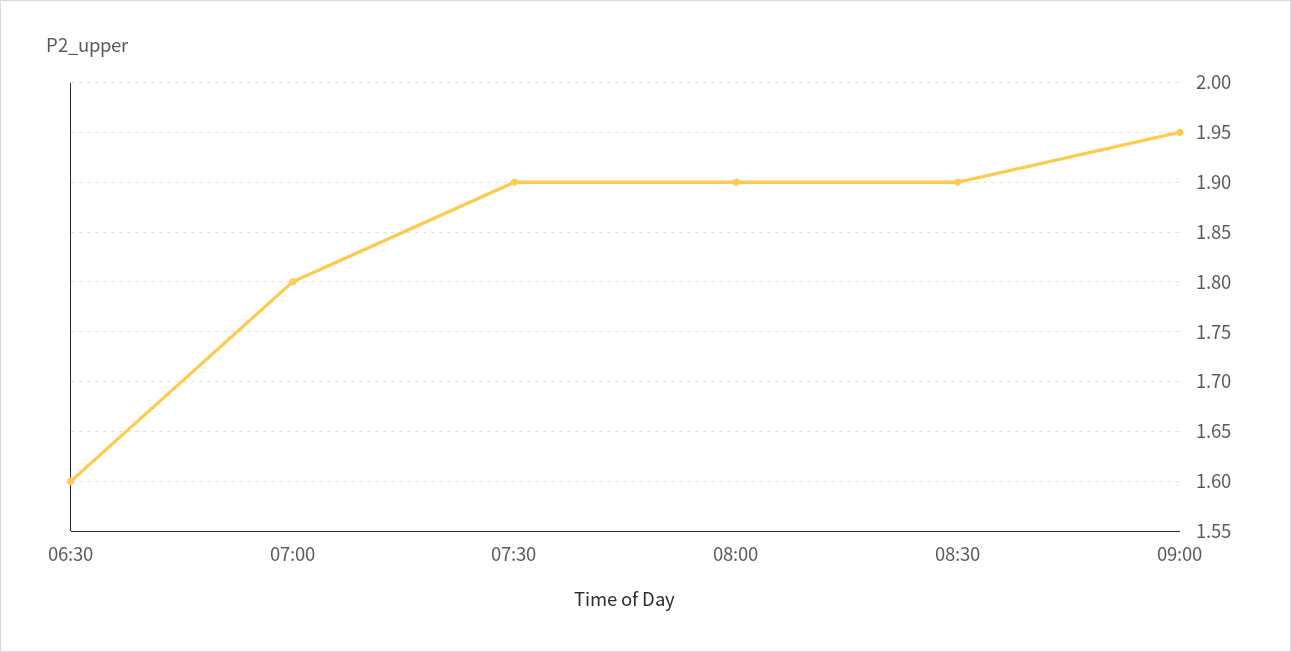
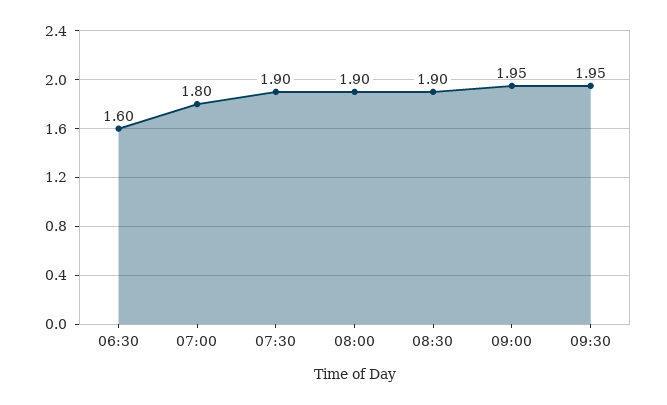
09:30: none -> 1.95

